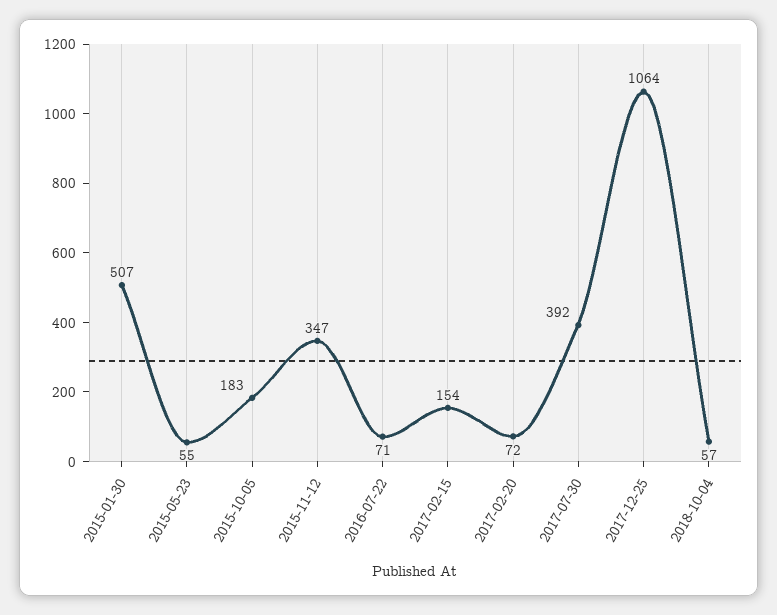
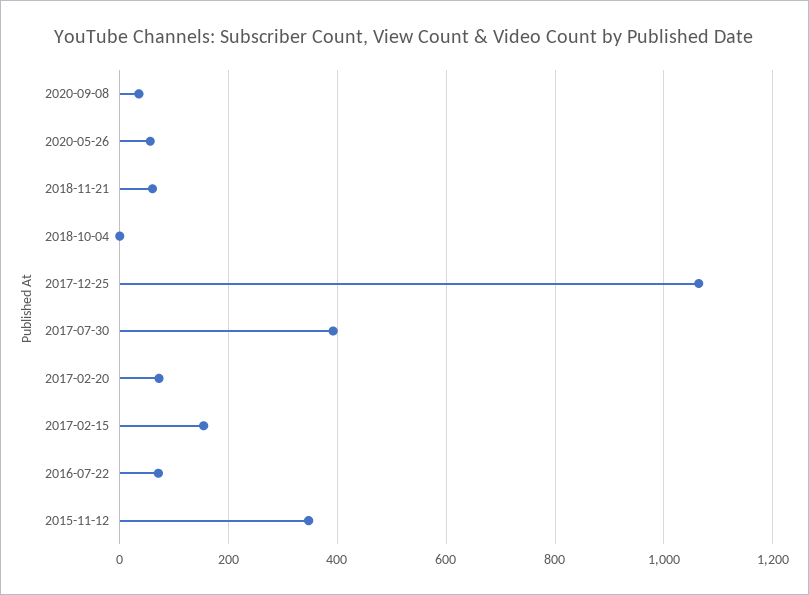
2015-01-30: 507 -> none
2015-05-23: 55 -> none
2015-10-05: 183 -> none
2018-10-04: 57 -> 0
2020-09-08: none -> 40
2020-05-26: none -> 60
2018-11-21: none -> 60

